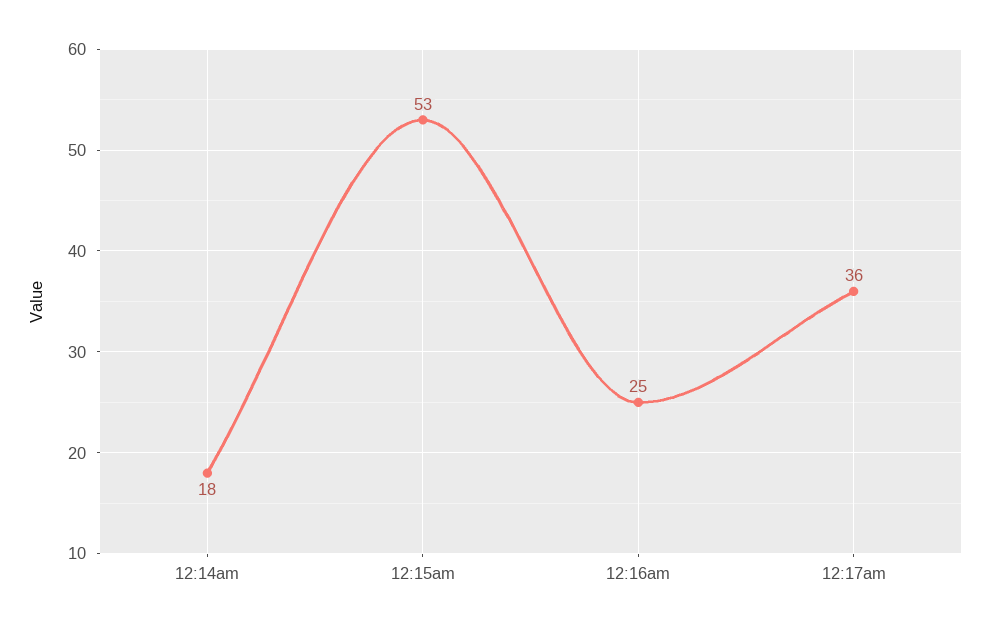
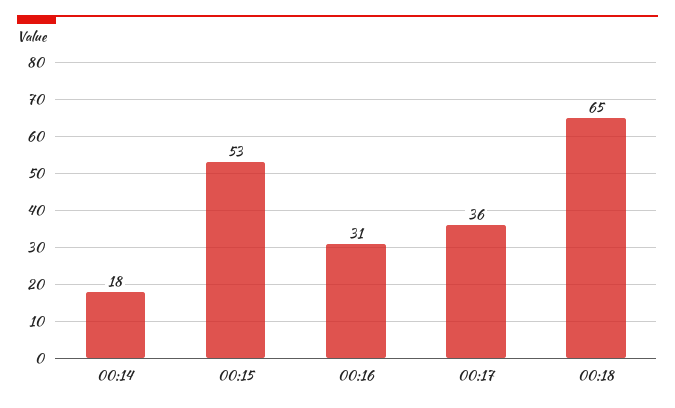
12:16am: 25 -> 31
00:18: none -> 65

